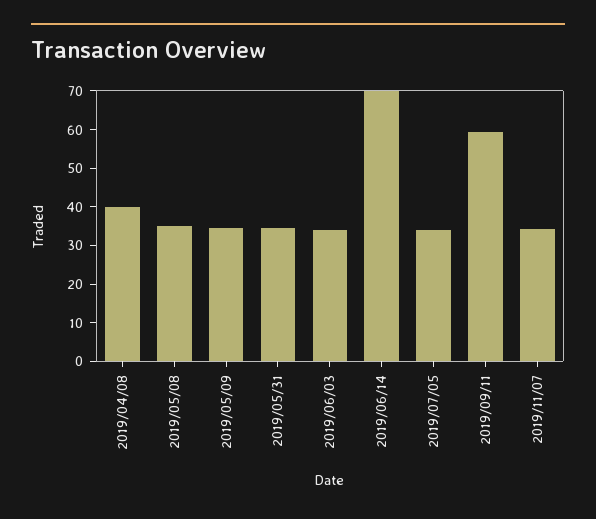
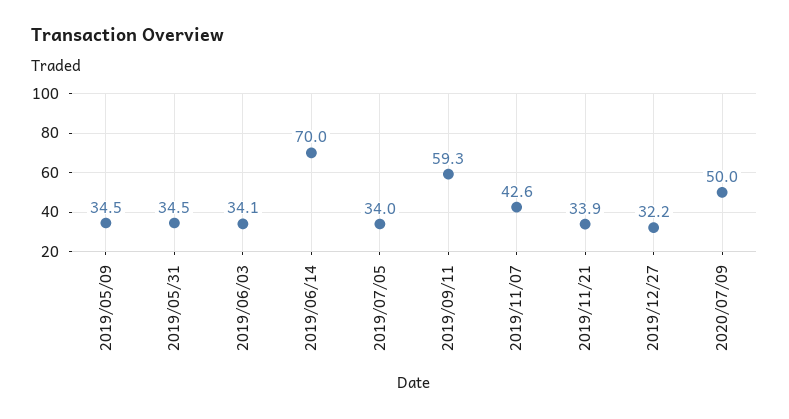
2019/04/08: 40 -> none
2019/05/08: 35 -> none
2019/11/07: 35 -> 42.6
2019/11/21: none -> 33.9
2019/12/27: none -> 32.2
2020/07/09: none -> 50

